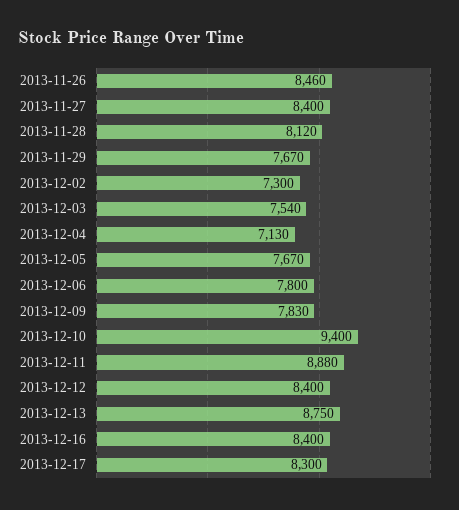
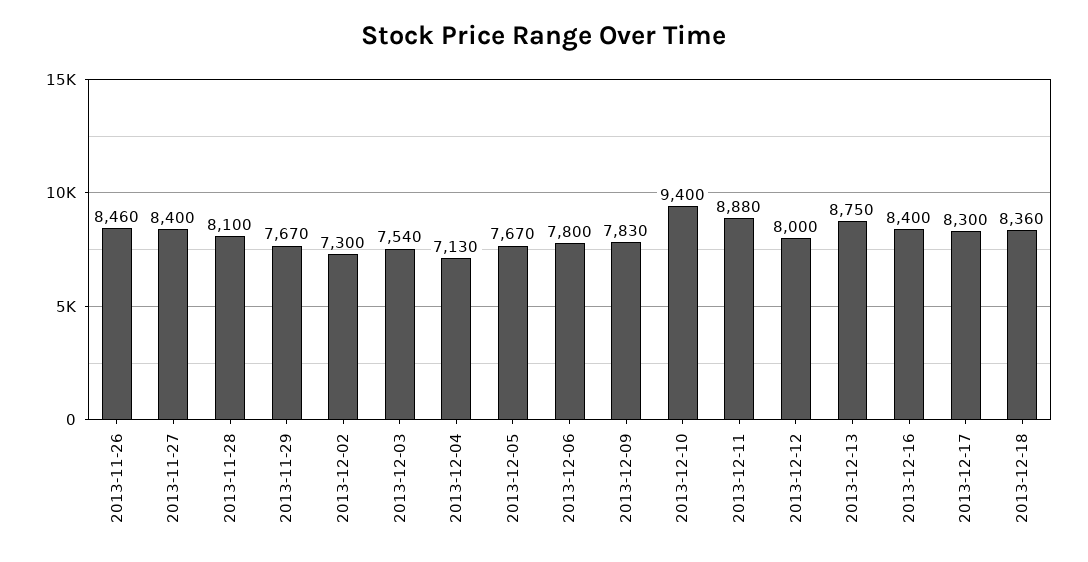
2013-11-28: 8120 -> 8100
2013-12-12: 8400 -> 8000
2013-12-18: none -> 8360

